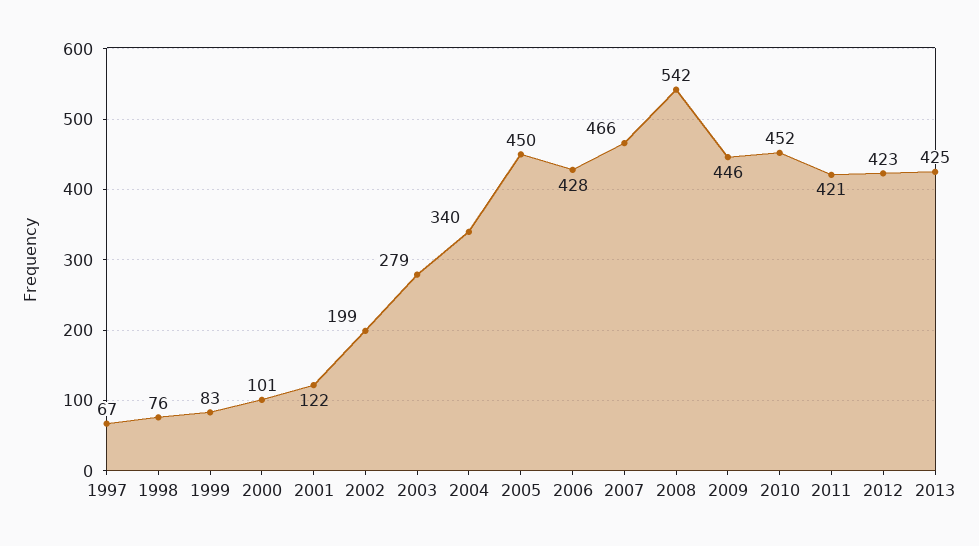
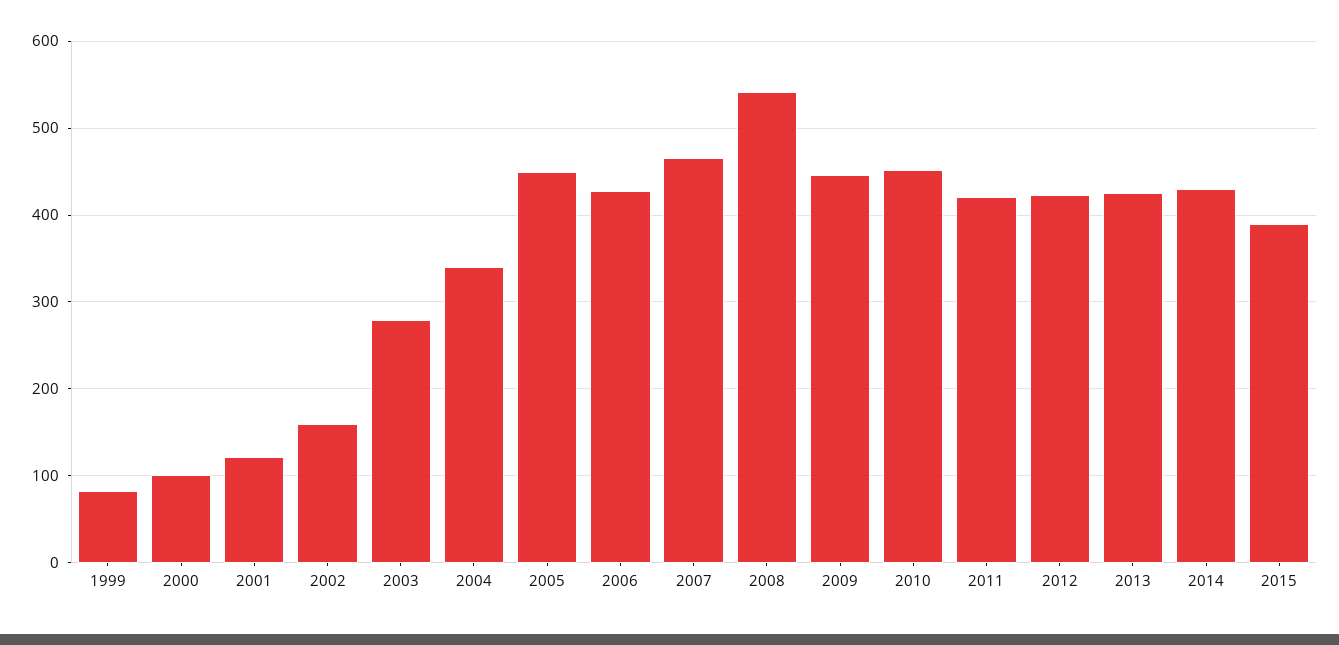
1997: 67 -> none
1998: 76 -> none
2002: 199 -> 160
2014: none -> 430
2015: none -> 390

